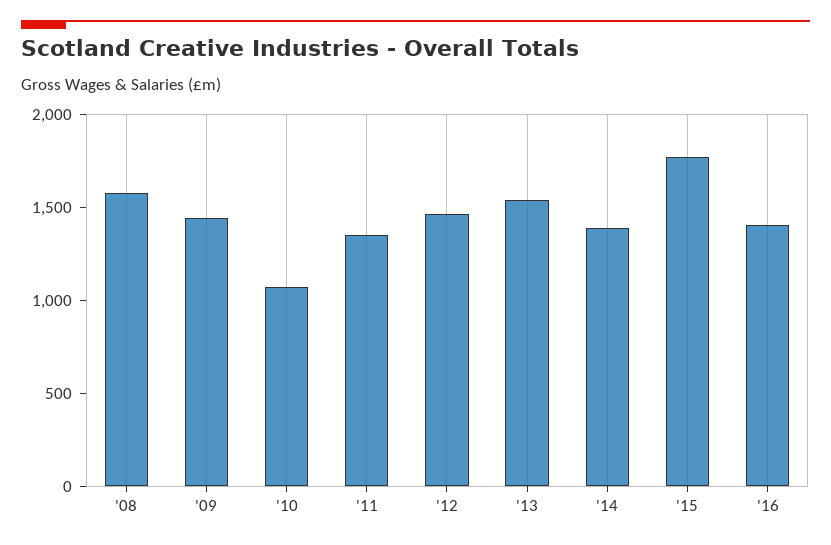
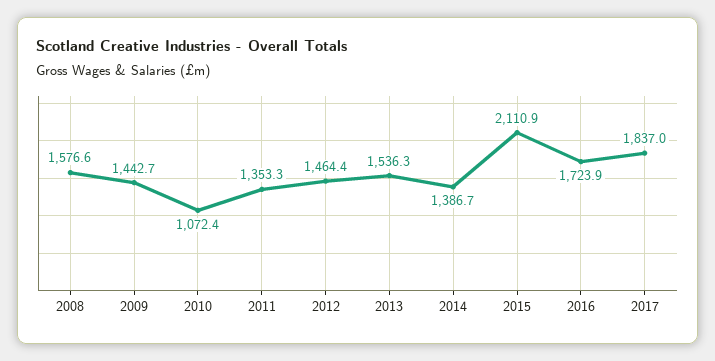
'15: 1800 -> 2110.9
'16: 1400 -> 1723.9
2017: none -> 1837

